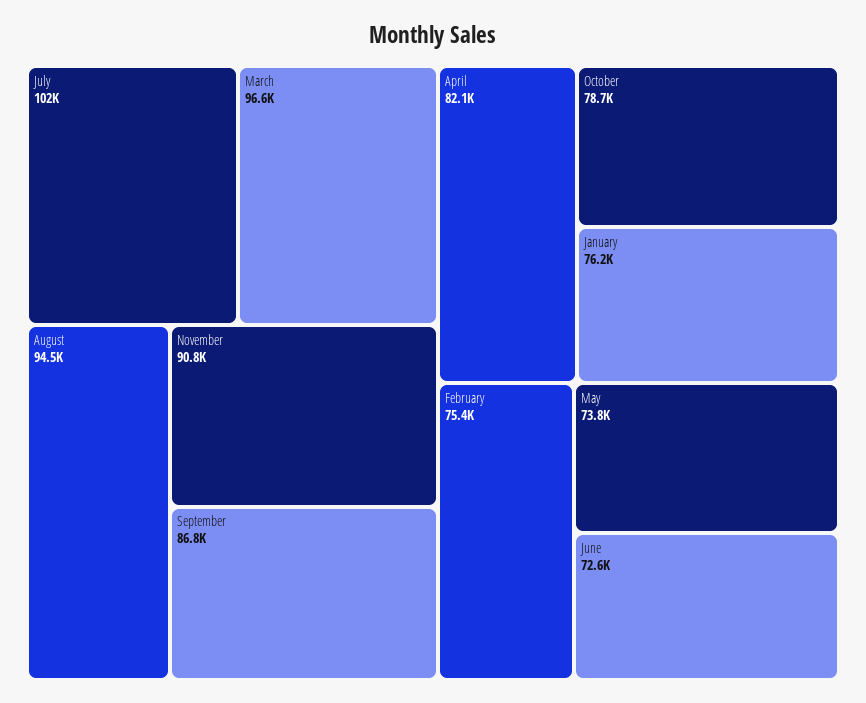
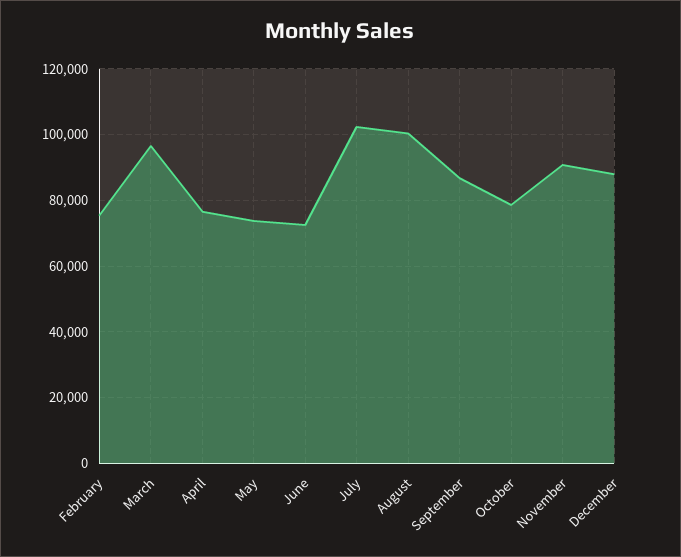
August: 94500 -> 100000
April: 82100 -> 76000
January: 76200 -> none
December: none -> 88000

